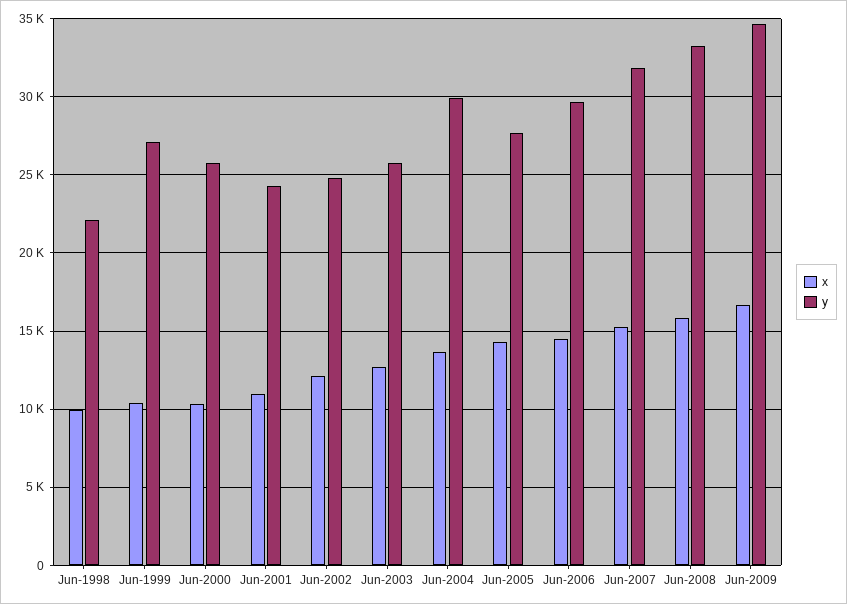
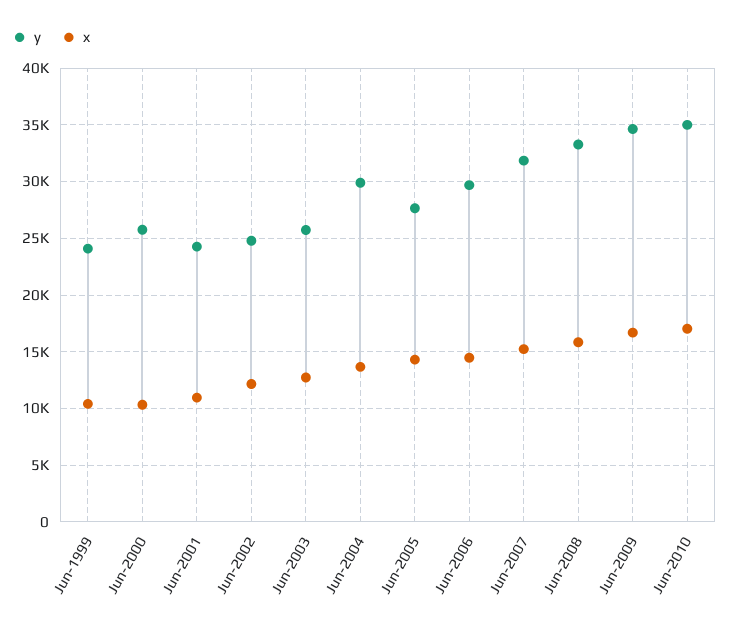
x, Jun-1998: 10000 -> none
y, Jun-1998: 22000 -> none
y, Jun-1999: 27000 -> 24000
y, Jun-2010: none -> 35000
x, Jun-2010: none -> 17000

